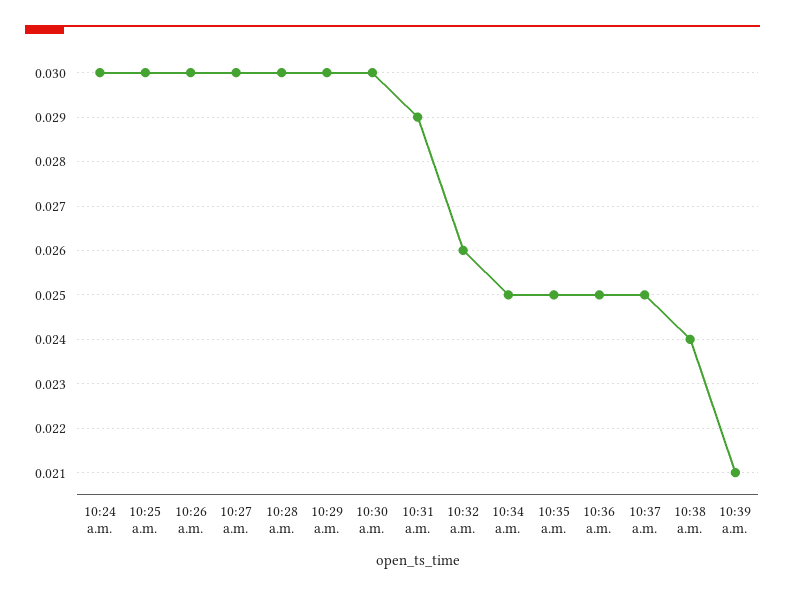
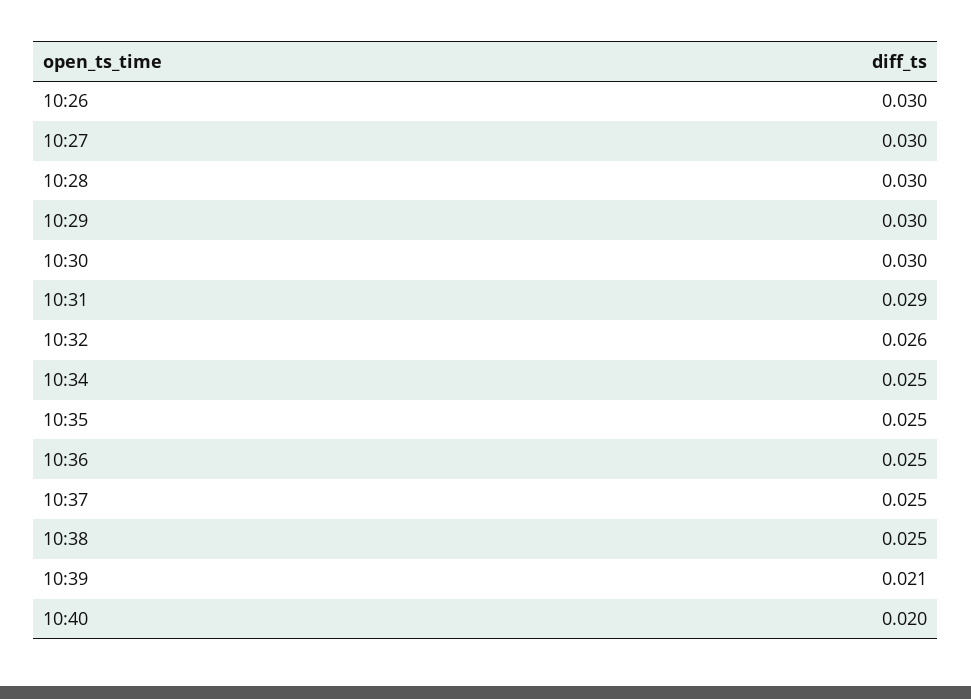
10:24 a.m.: 0.03 -> none
10:25 a.m.: 0.03 -> none
10:38 a.m.: 0.024 -> 0.025
10:40: none -> 0.02

